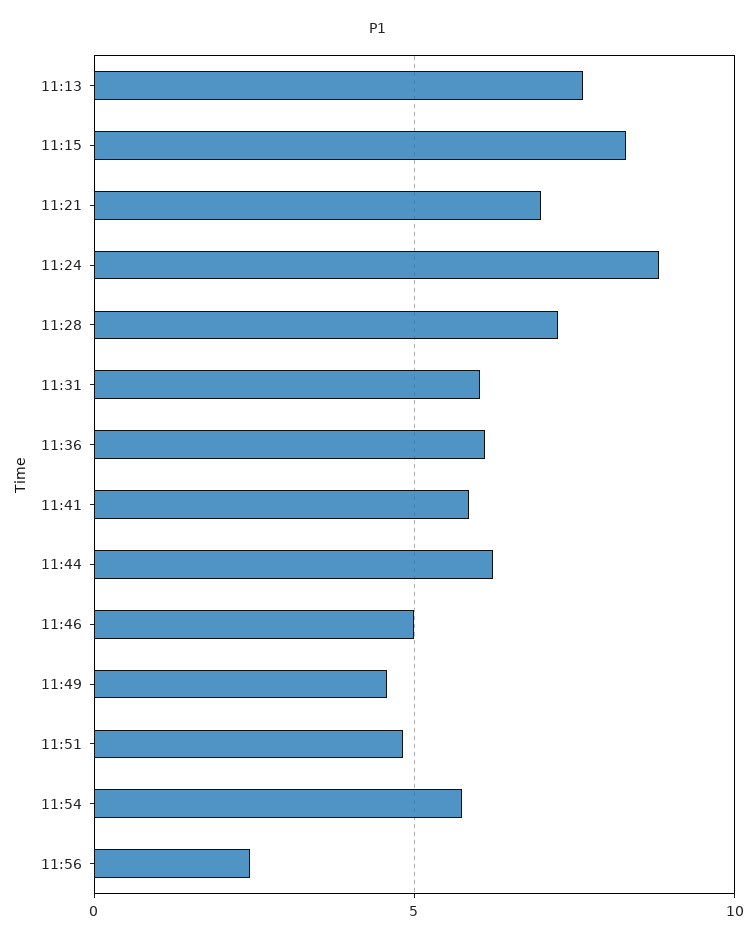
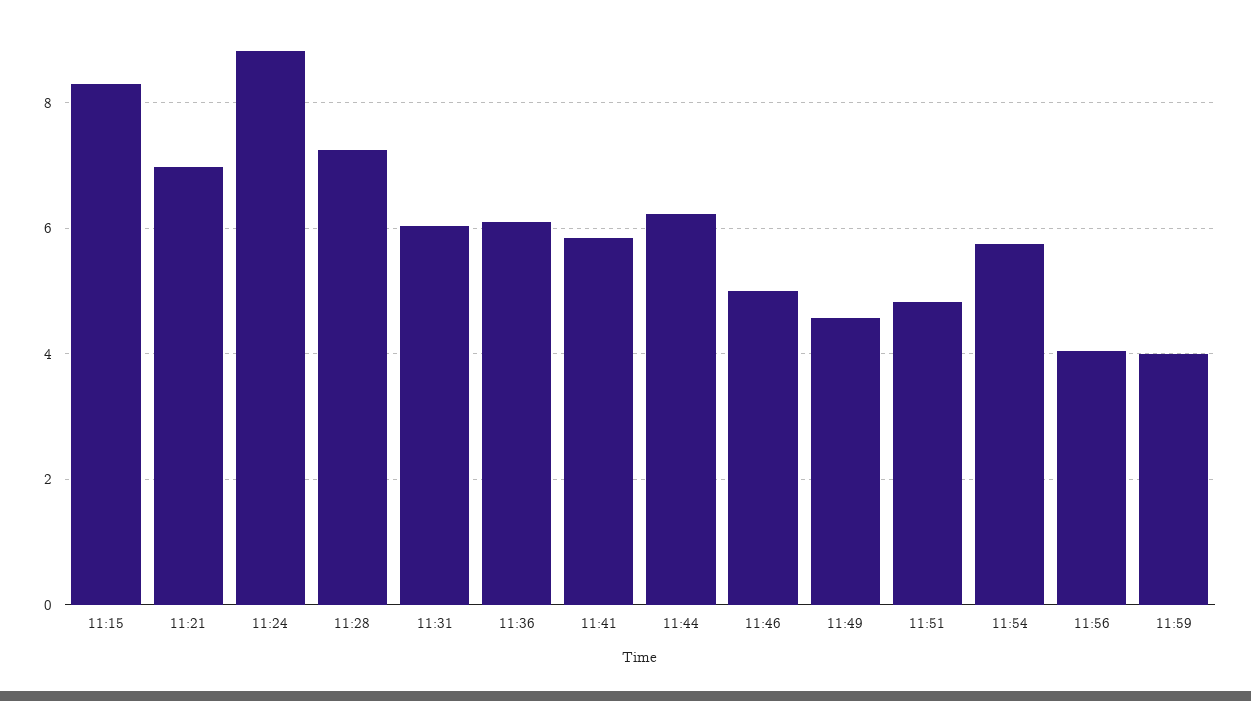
11:13: 7.5 -> none
11:56: 2.5 -> 4
11:59: none -> 4

